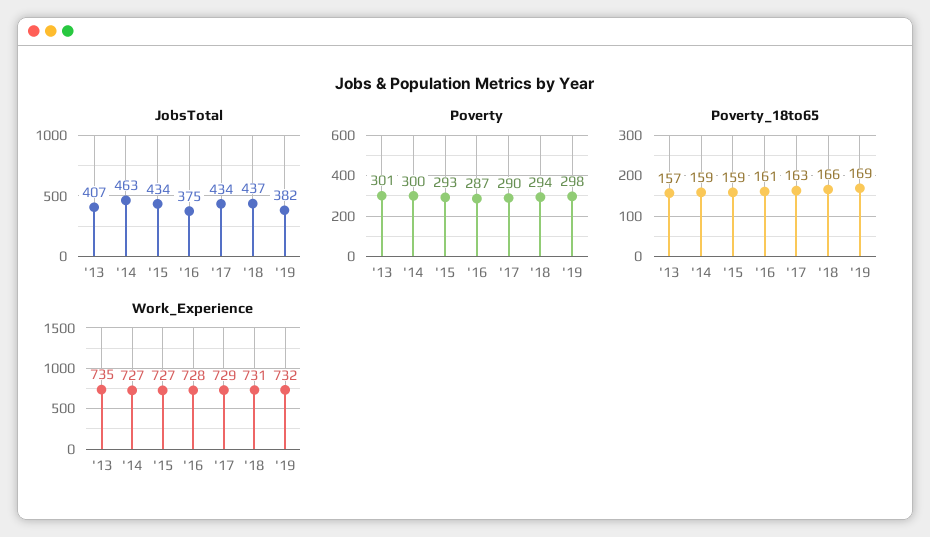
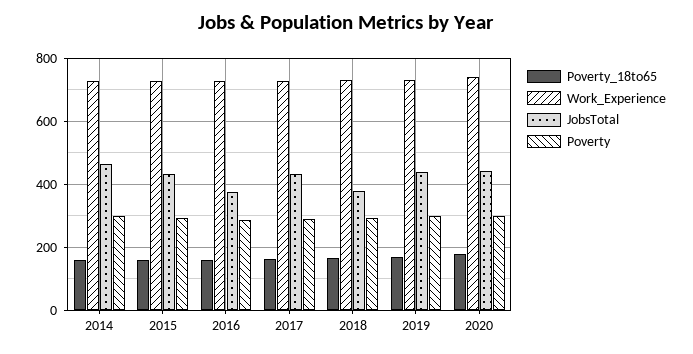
JobsTotal, '13: 407 -> none
JobsTotal, '18: 437 -> 380
JobsTotal, '19: 382 -> 440
Poverty, '13: 301 -> none
Poverty_18to65, '13: 157 -> none
Work_Experience, '13: 735 -> none
Poverty_18to65, 2020: none -> 180
Work_Experience, 2020: none -> 740
JobsTotal, 2020: none -> 440
Poverty, 2020: none -> 300

